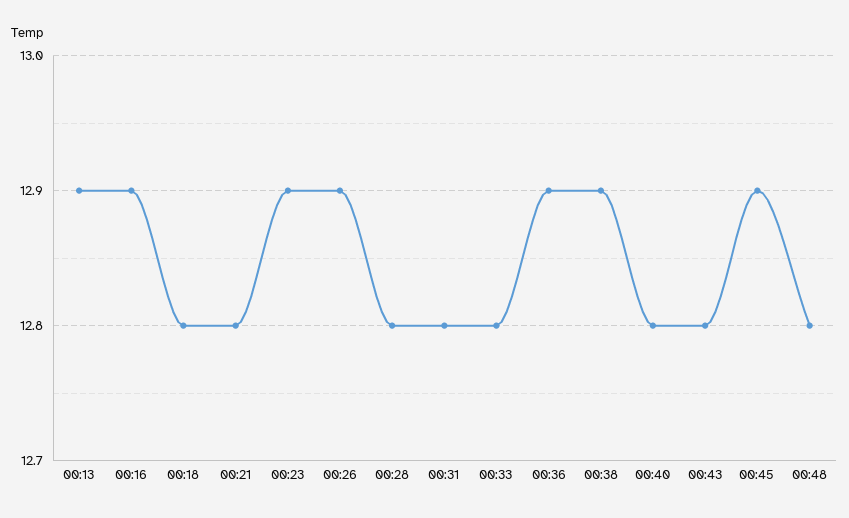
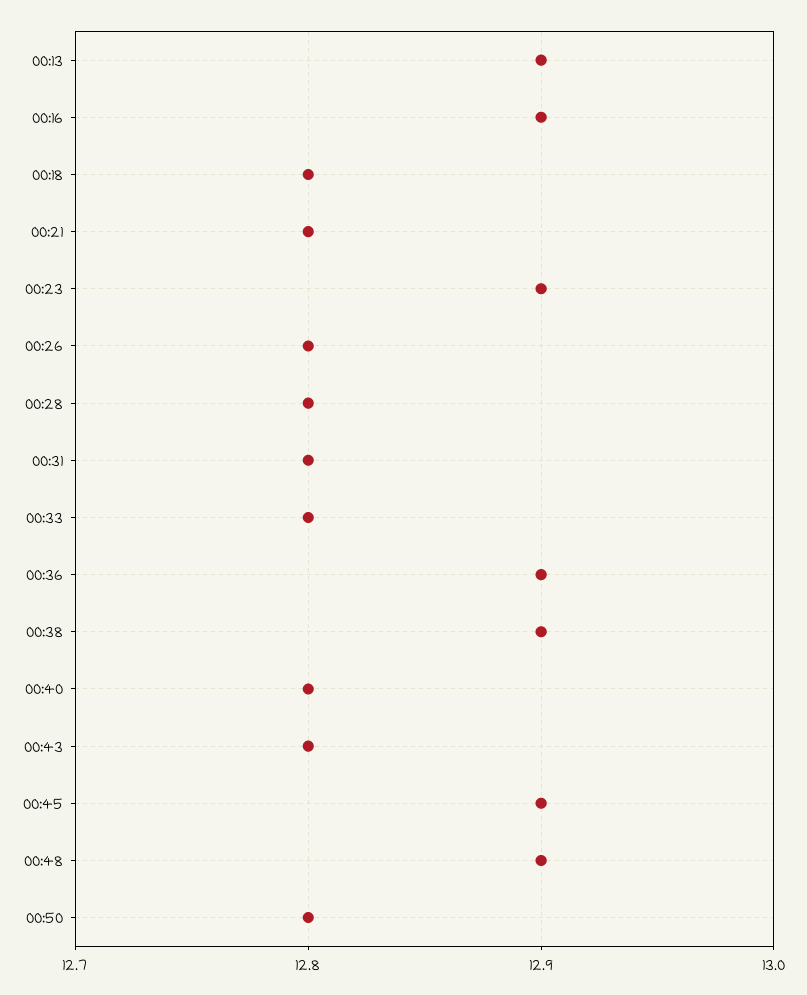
00:26: 12.9 -> 12.8
00:48: 12.8 -> 12.9
00:50: none -> 12.8

